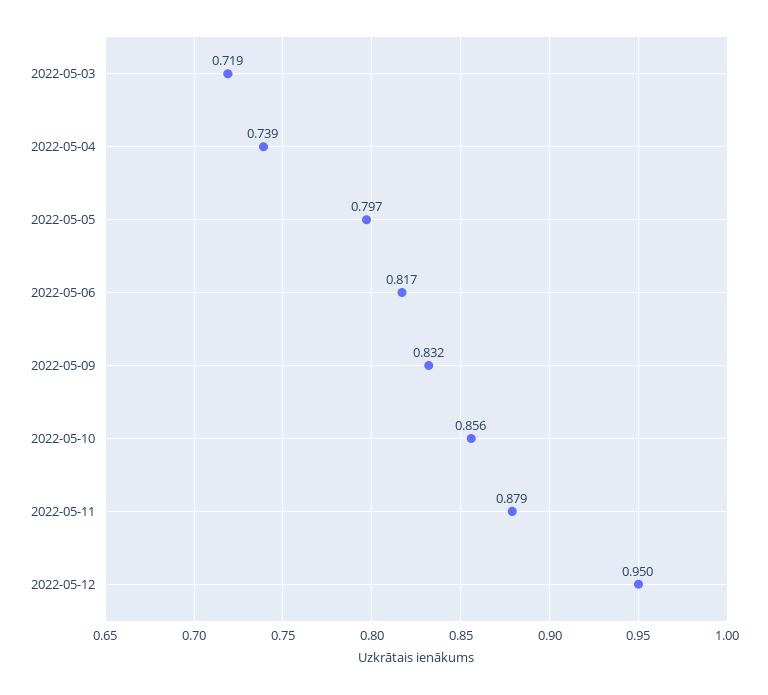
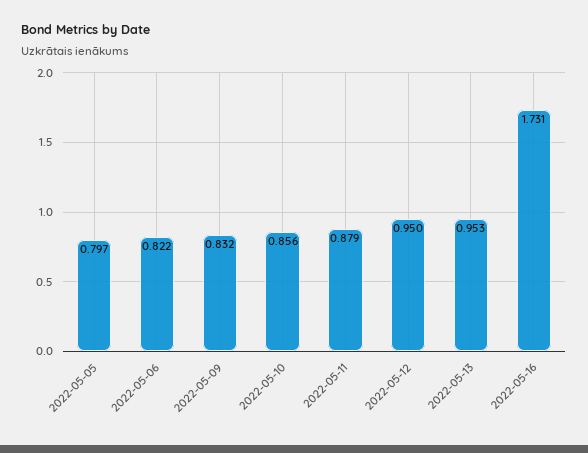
2022-05-03: 0.719 -> none
2022-05-04: 0.739 -> none
2022-05-06: 0.817 -> 0.822
2022-05-13: none -> 0.953
2022-05-16: none -> 1.731

